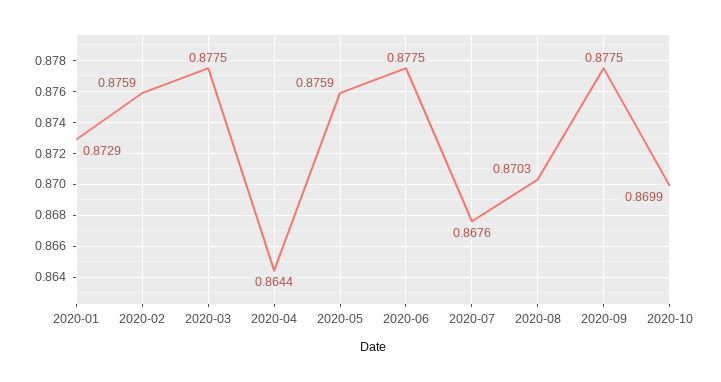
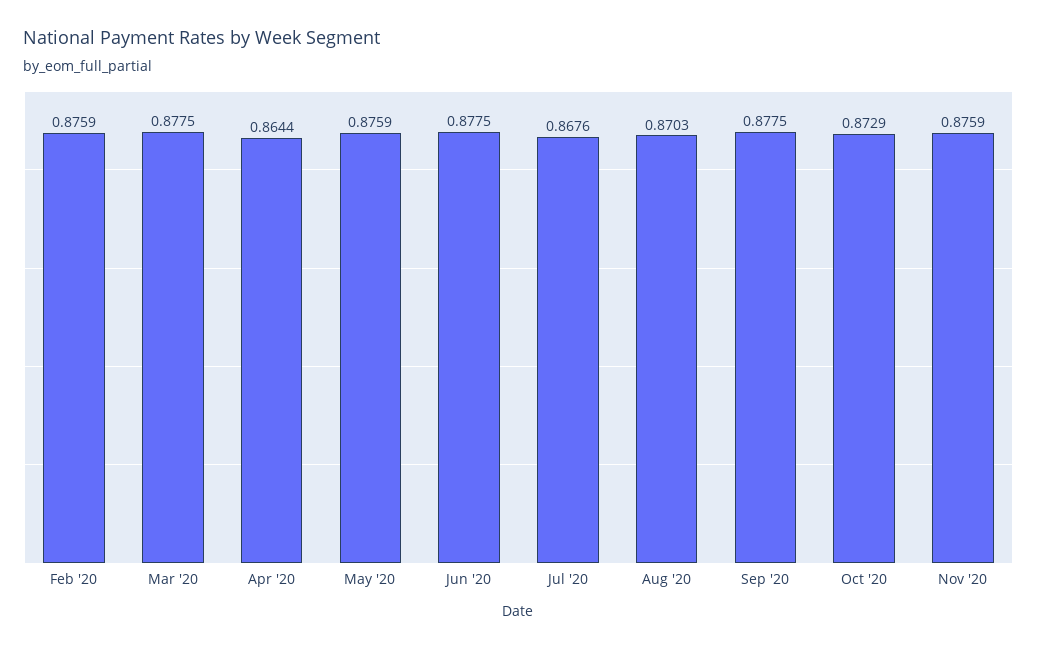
2020-01: 0.8729 -> none
2020-10: 0.8699 -> 0.8729
Nov '20: none -> 0.8759

